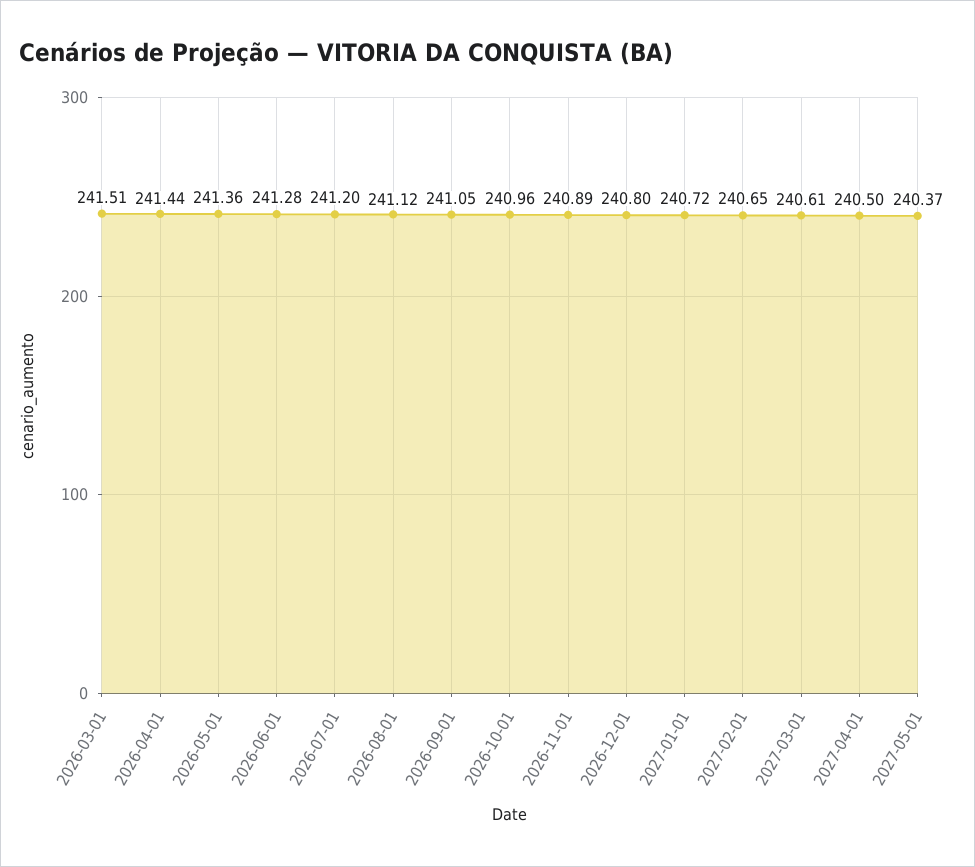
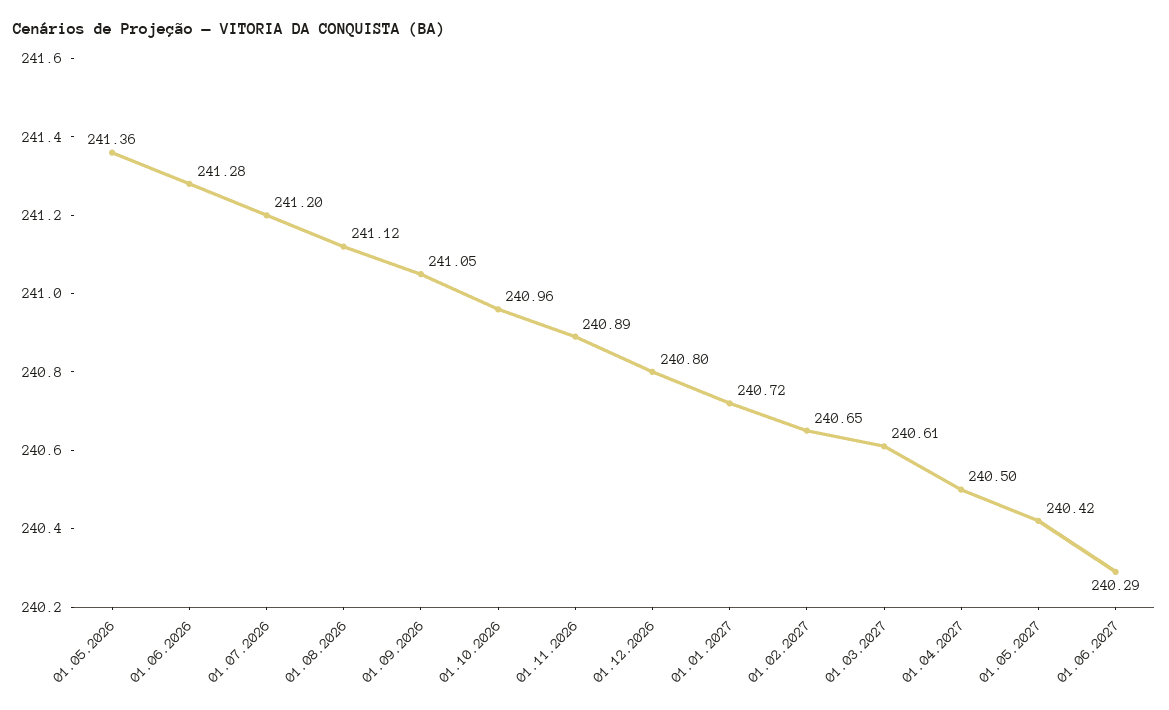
2026-03-01: 241.51 -> none
2026-04-01: 241.44 -> none
2027-05-01: 240.37 -> 240.42
01.06.2027: none -> 240.29

